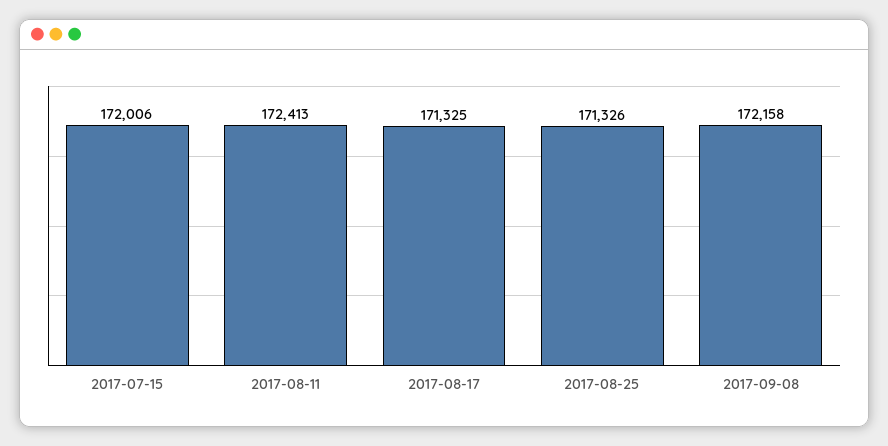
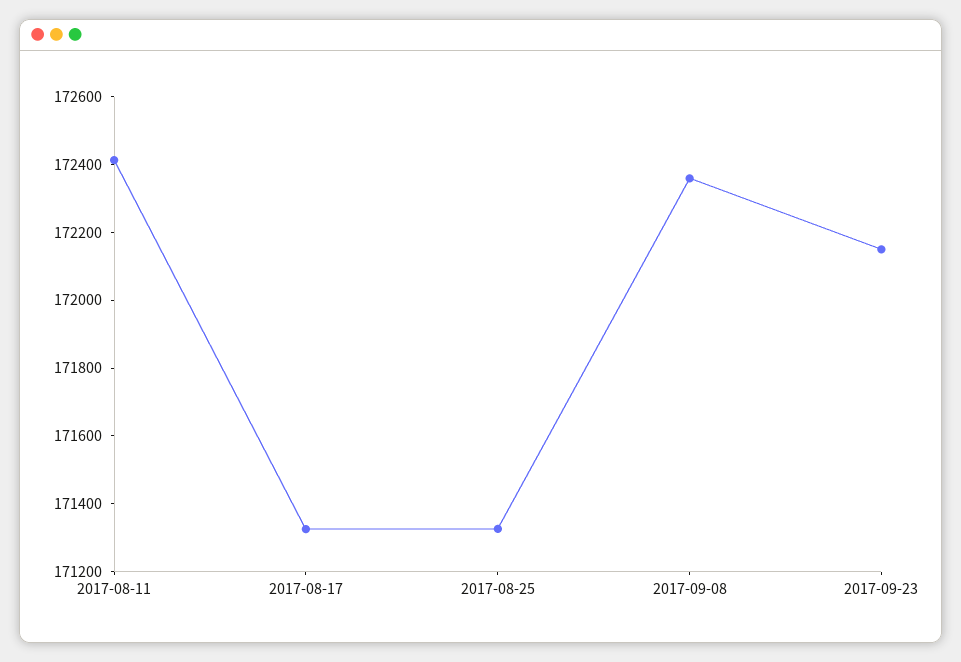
2017-07-15: 172006 -> none
2017-09-08: 172158 -> 172350
2017-09-23: none -> 172150

